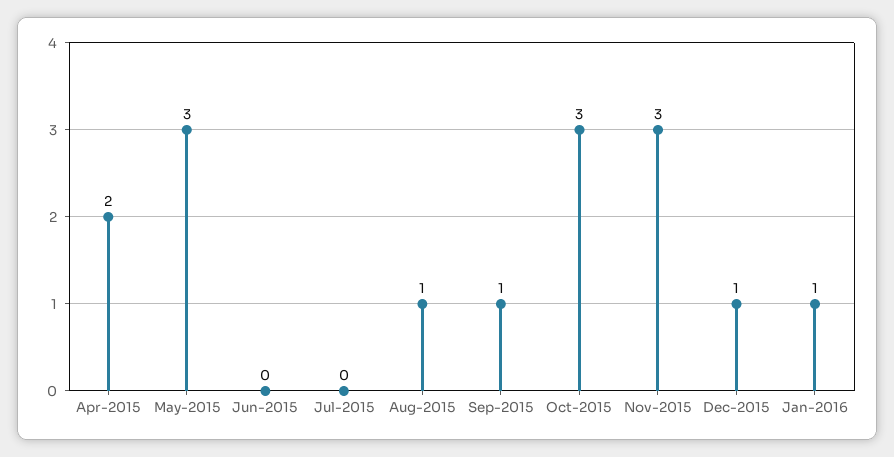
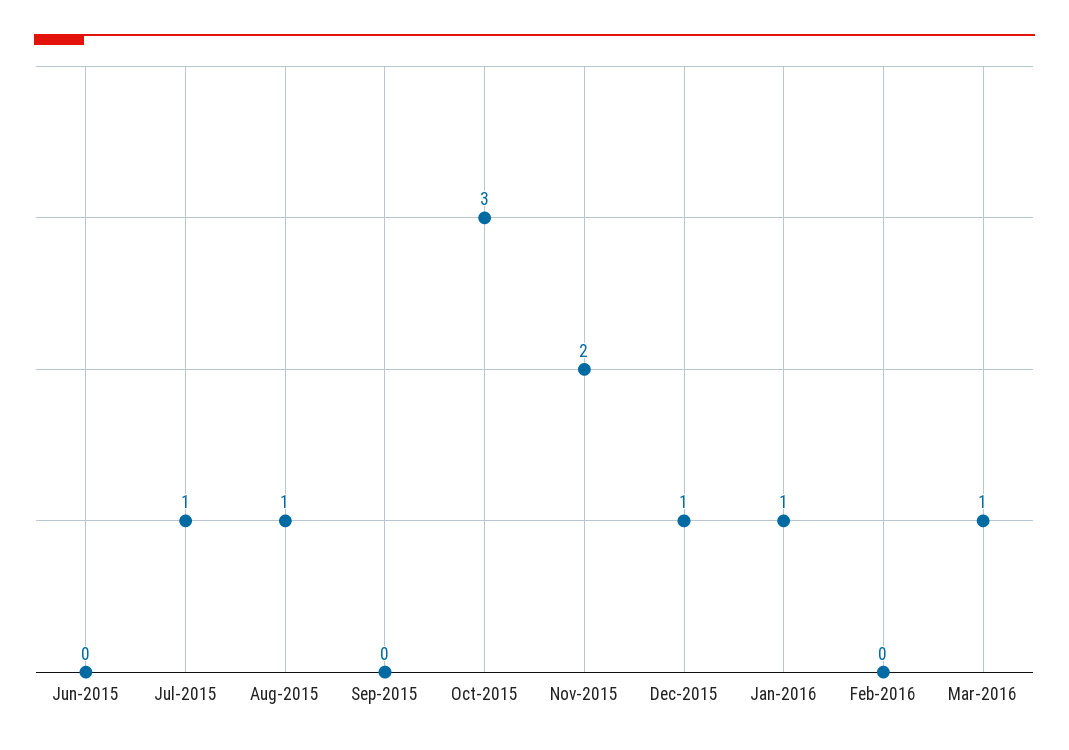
Apr-2015: 2 -> none
May-2015: 3 -> none
Jul-2015: 0 -> 1
Sep-2015: 1 -> 0
Nov-2015: 3 -> 2
Feb-2016: none -> 0
Mar-2016: none -> 1

